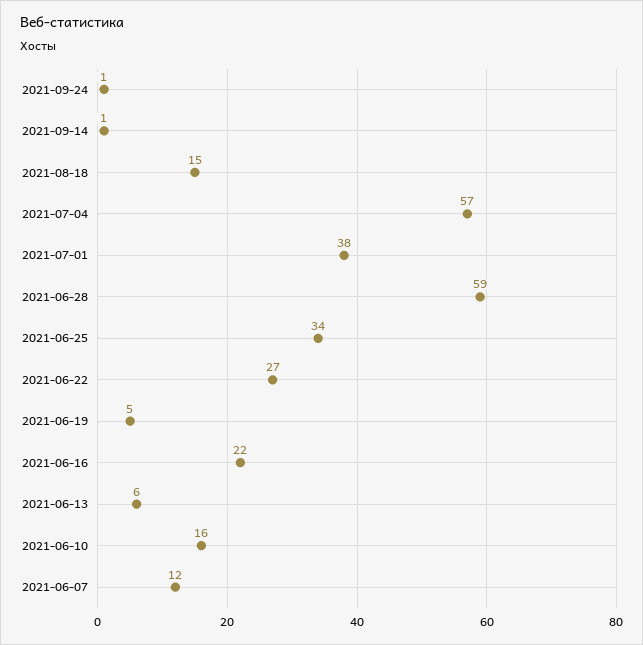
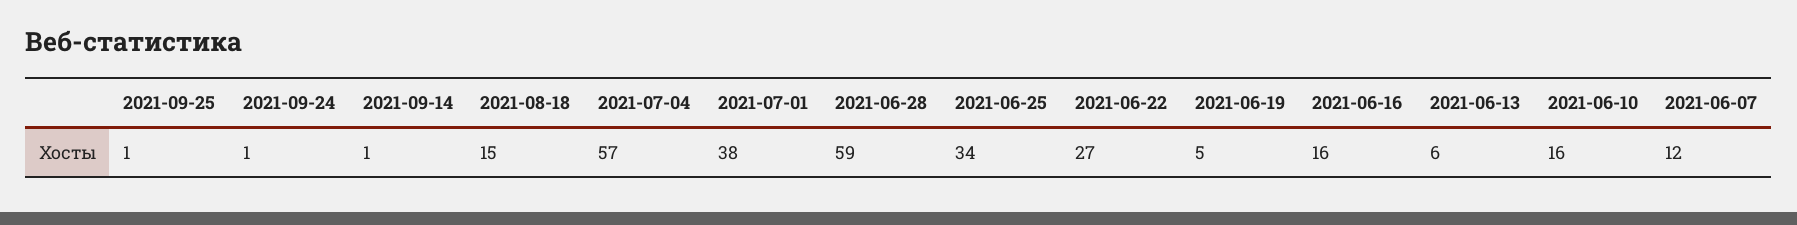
2021-06-16: 22 -> 16
2021-09-25: none -> 1

